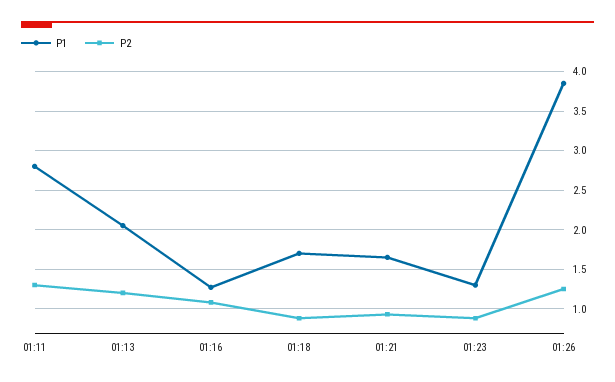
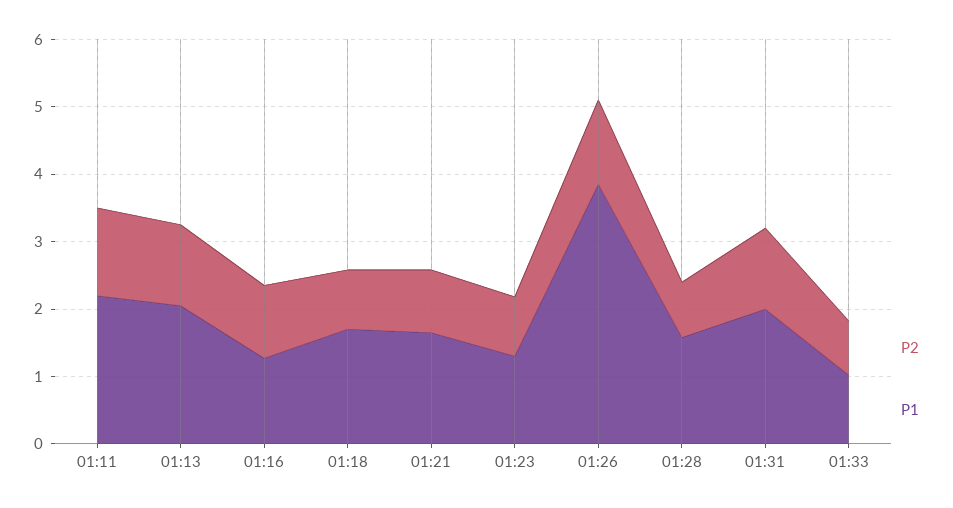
P1, 01:11: 2.8 -> 2.2
P2, 01:28: none -> 0.8
P1, 01:28: none -> 1.6
P2, 01:31: none -> 1.2
P1, 01:31: none -> 2
P2, 01:33: none -> 0.8
P1, 01:33: none -> 1

